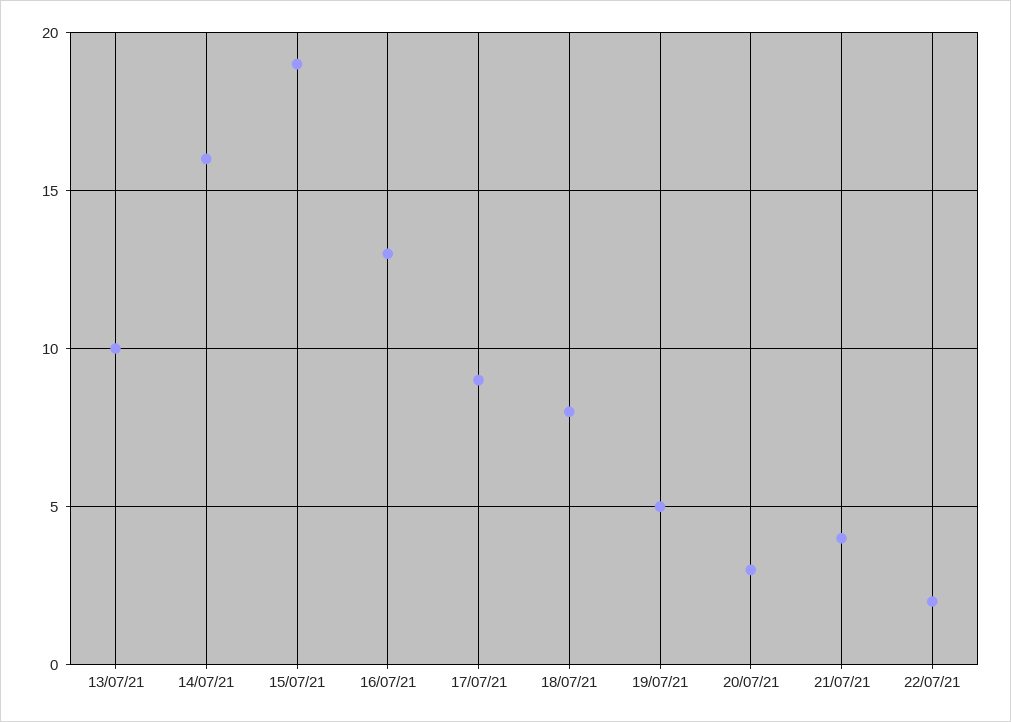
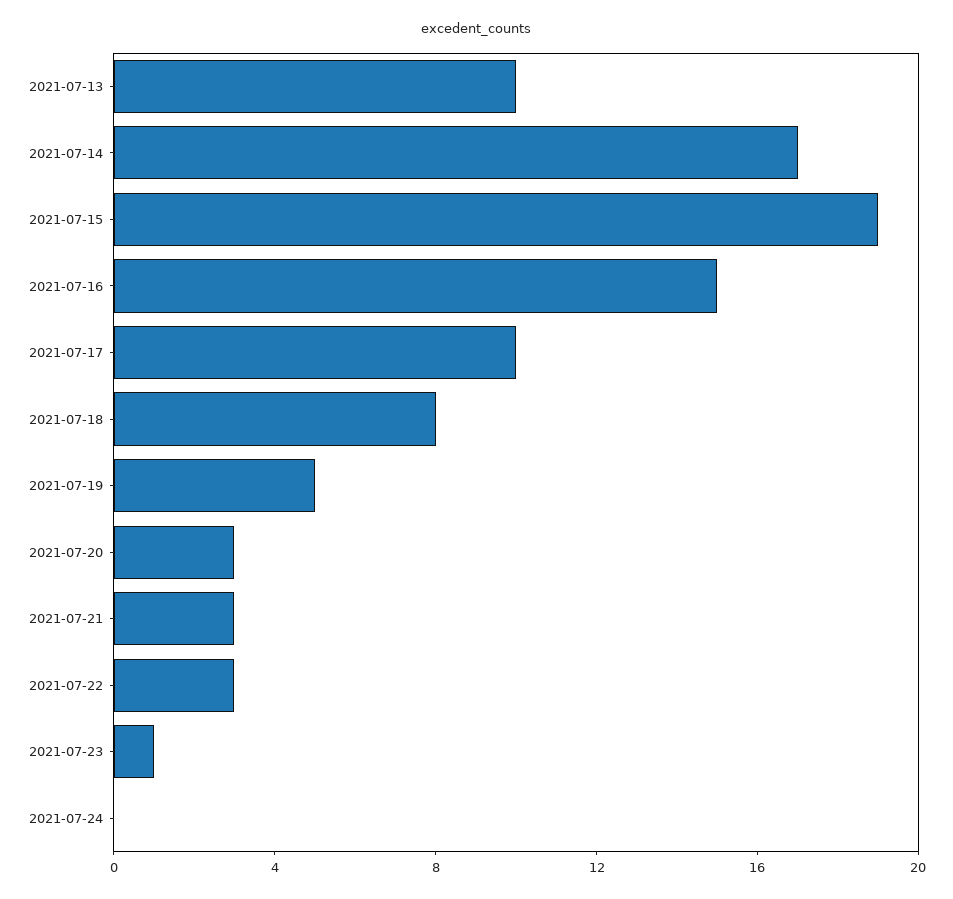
14/07/21: 16 -> 17
16/07/21: 13 -> 15
17/07/21: 9 -> 10
21/07/21: 4 -> 3
22/07/21: 2 -> 3
2021-07-23: none -> 1
2021-07-24: none -> 0

